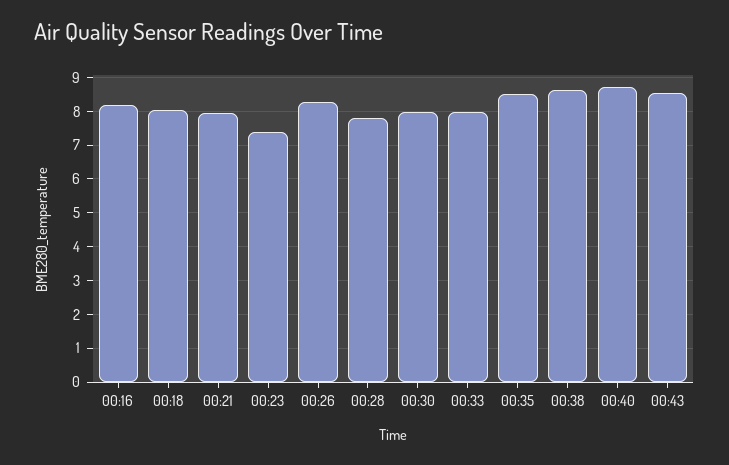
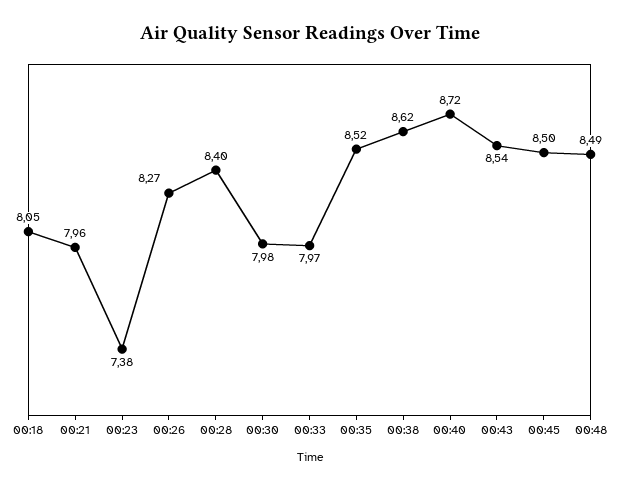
00:16: 8.2 -> none
00:28: 7.8 -> 8.4
00:45: none -> 8.5
00:48: none -> 8.49

